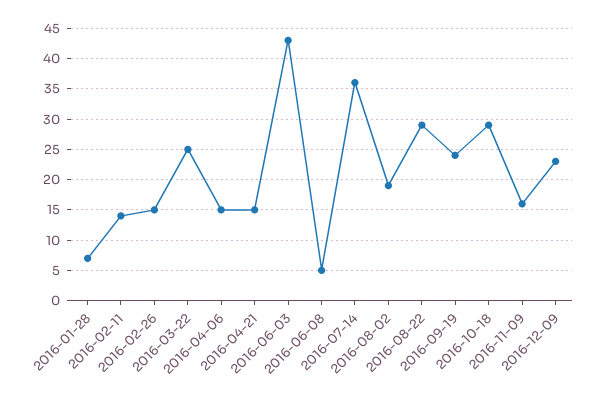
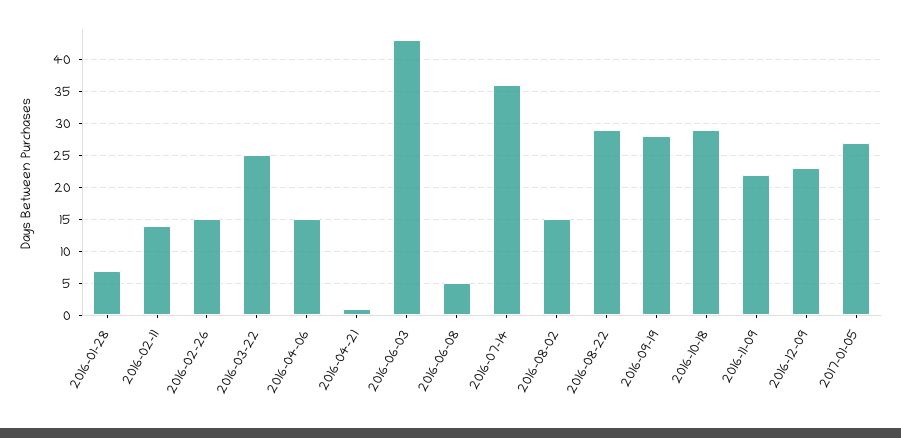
2016-04-21: 15 -> 1
2016-08-02: 19 -> 15
2016-09-19: 24 -> 28
2016-11-09: 16 -> 22
2017-01-05: none -> 27

